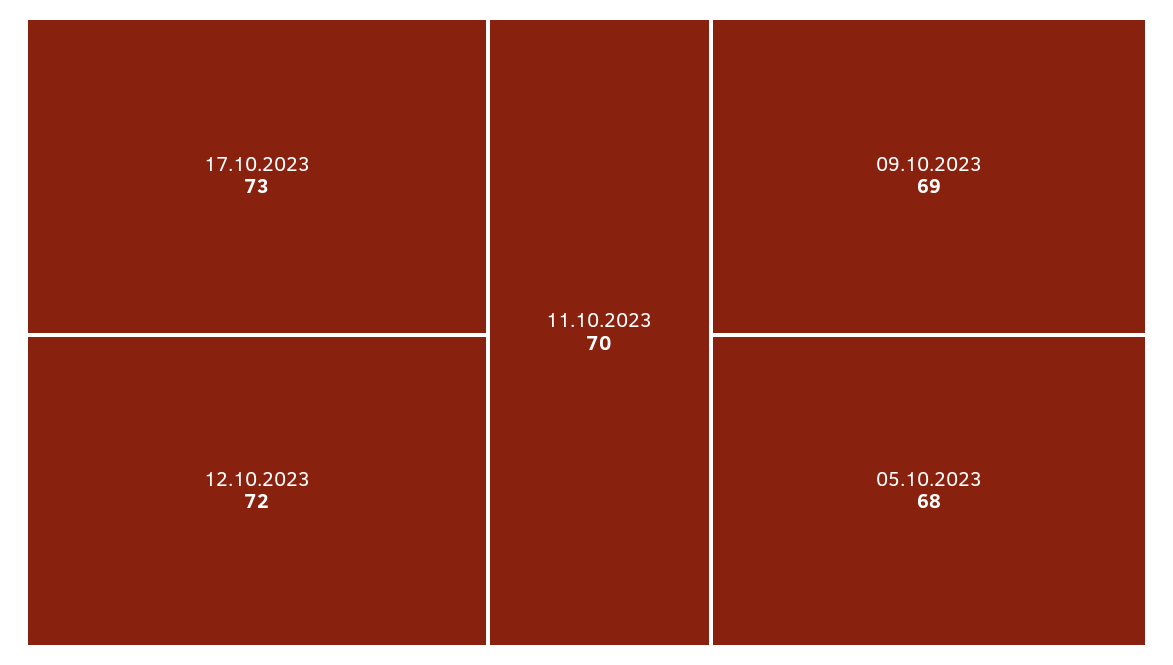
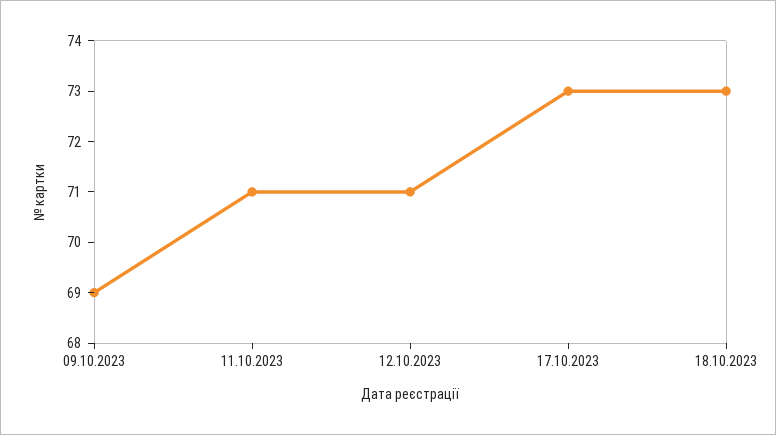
12.10.2023: 72 -> 71
11.10.2023: 70 -> 71
05.10.2023: 68 -> none
18.10.2023: none -> 73

